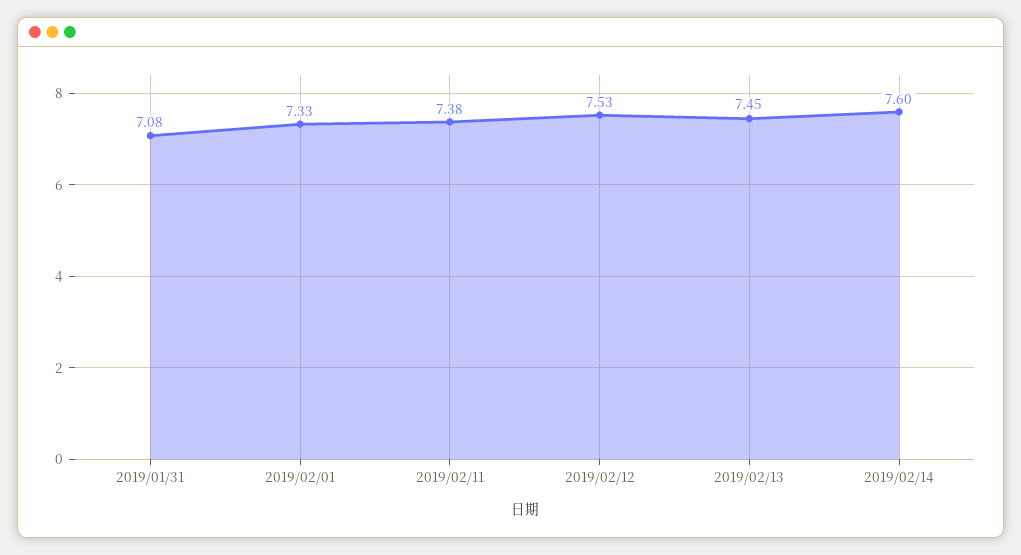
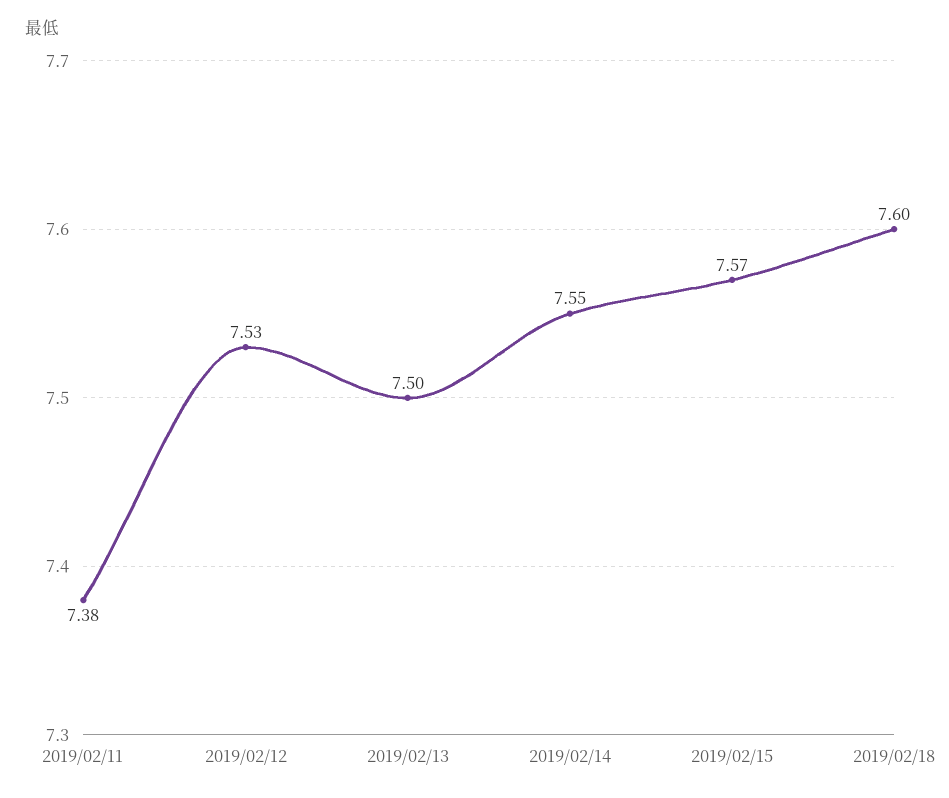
2019/01/31: 7.08 -> none
2019/02/01: 7.33 -> none
2019/02/13: 7.45 -> 7.5
2019/02/14: 7.6 -> 7.55
2019/02/15: none -> 7.57
2019/02/18: none -> 7.6

